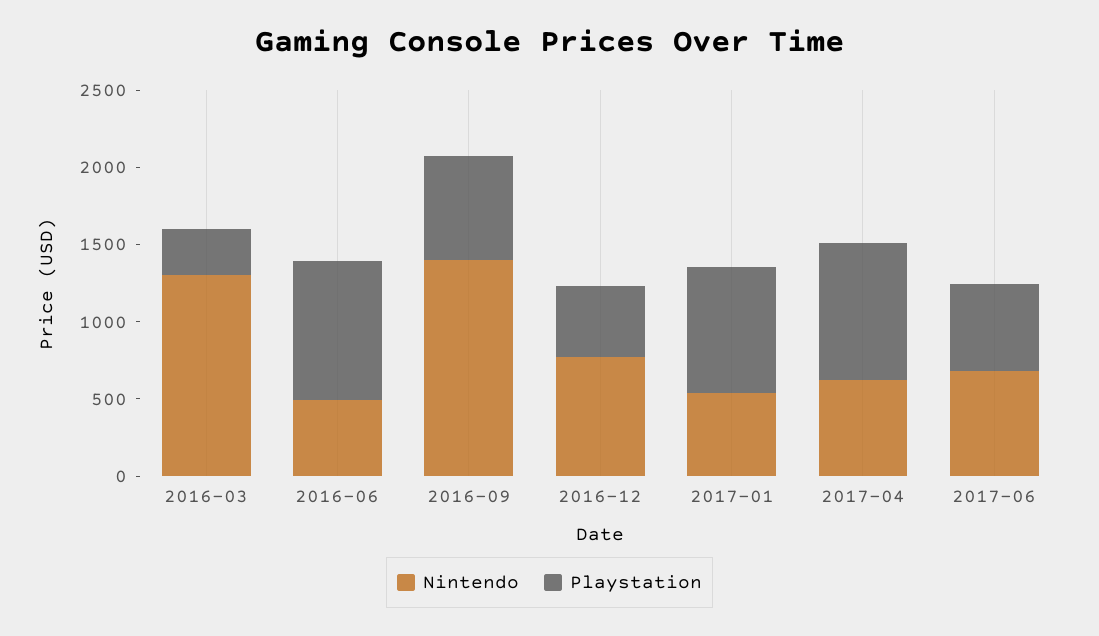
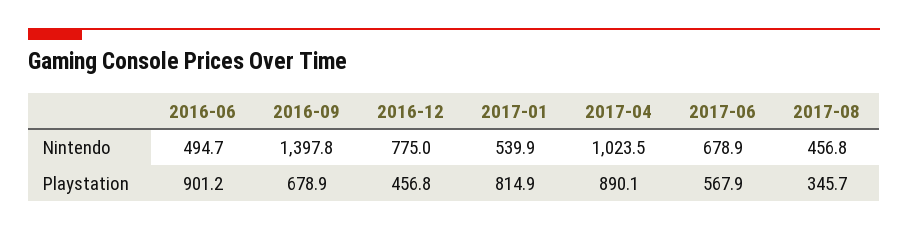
Nintendo, 2016-03: 1300 -> none
Playstation, 2016-03: 300 -> none
Nintendo, 2017-04: 600 -> 1023.5
Nintendo, 2017-08: none -> 456.8
Playstation, 2017-08: none -> 345.7

